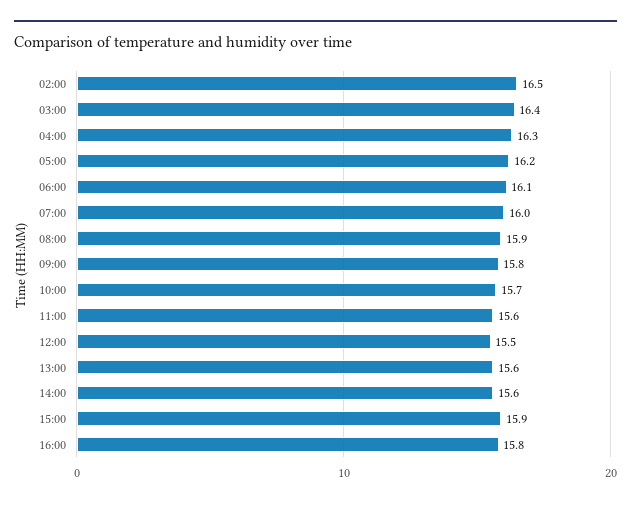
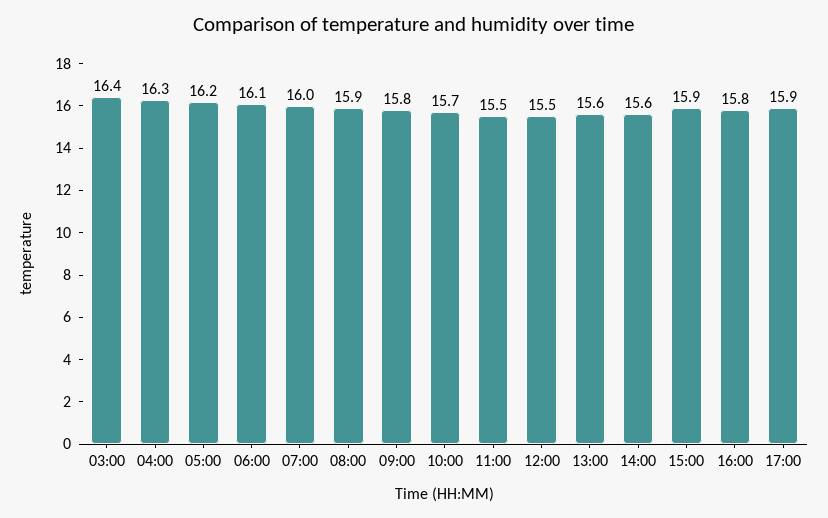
02:00: 16.5 -> none
11:00: 15.6 -> 15.5
17:00: none -> 15.9

